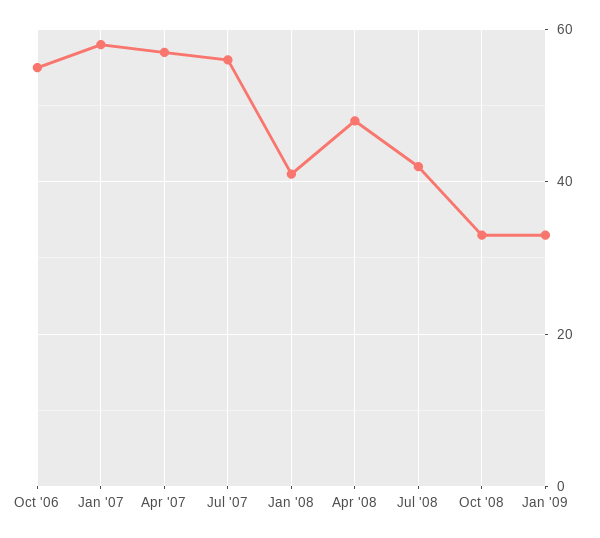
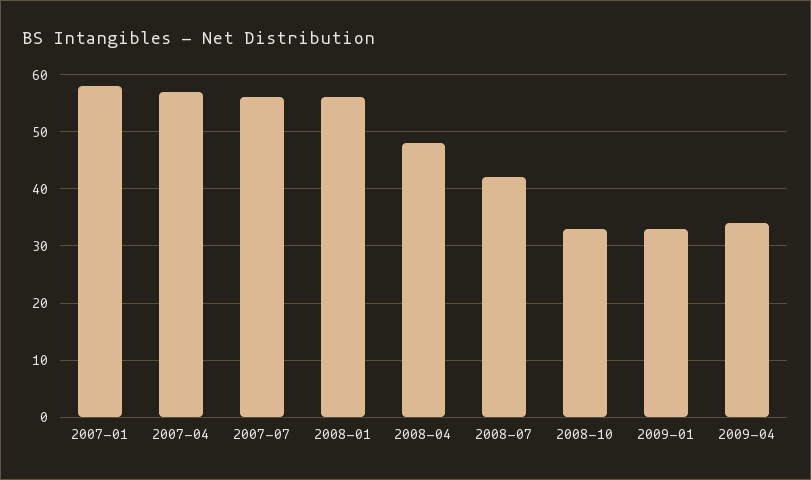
Oct '06: 55 -> none
Jan '08: 40 -> 55
2009-04: none -> 35

